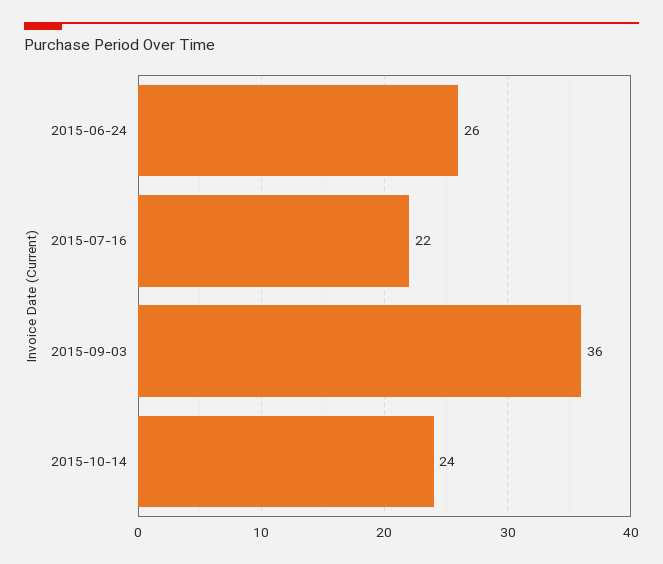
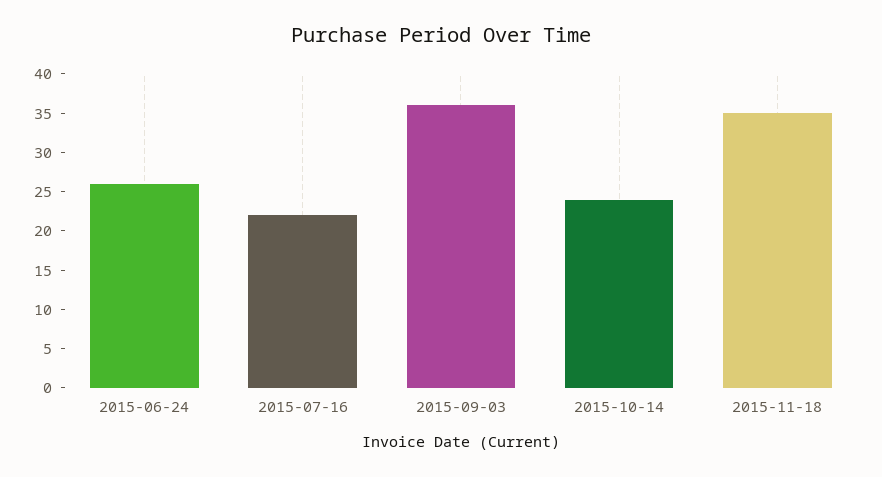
2015-11-18: none -> 35

